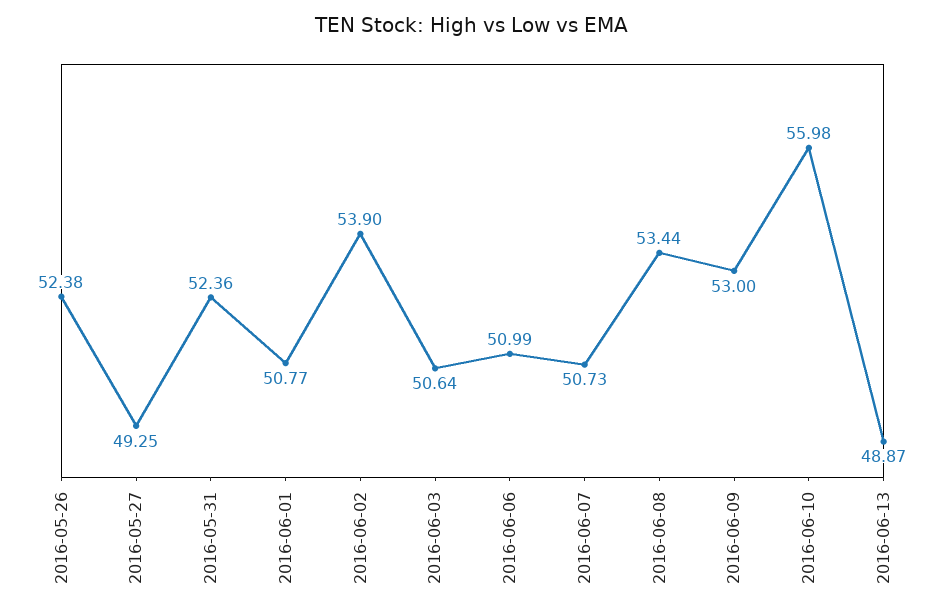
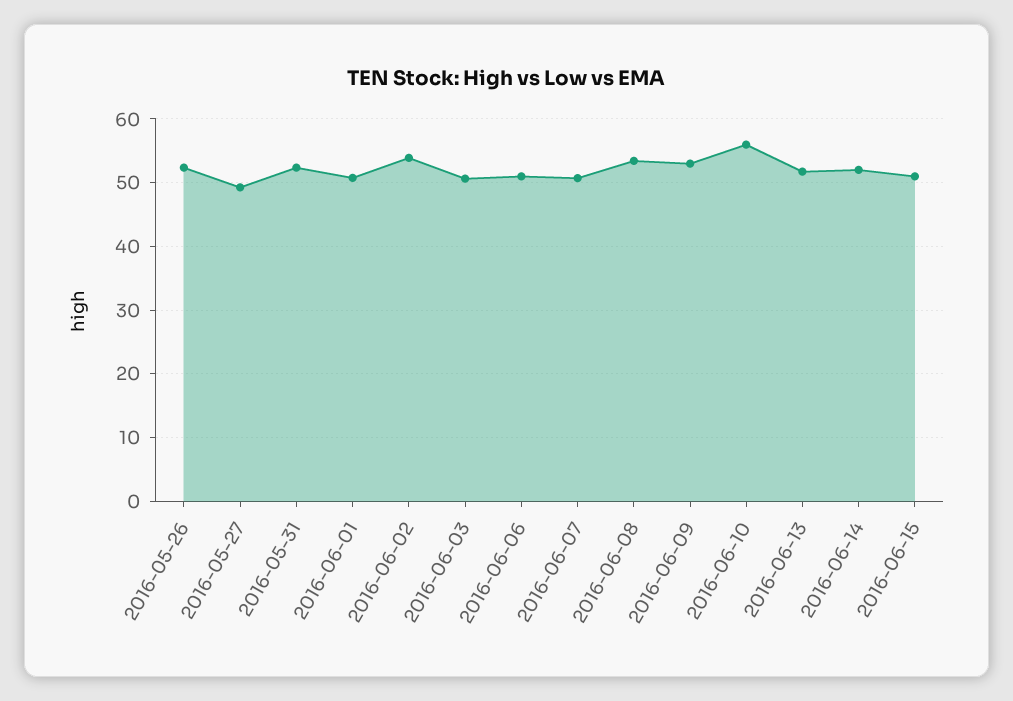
2016-06-13: 48.87 -> 52
2016-06-14: none -> 52
2016-06-15: none -> 51

